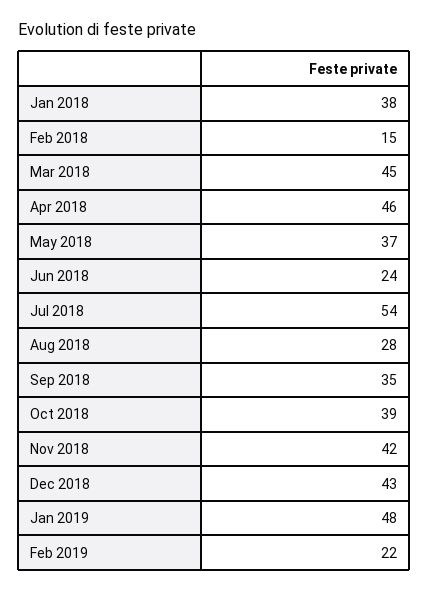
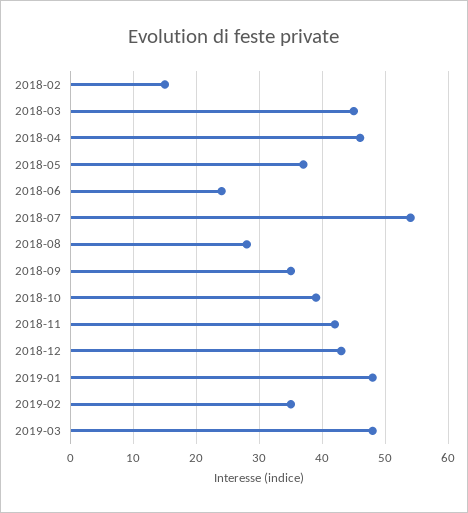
Jan 2018: 38 -> none
Feb 2019: 22 -> 35
2019-03: none -> 48

